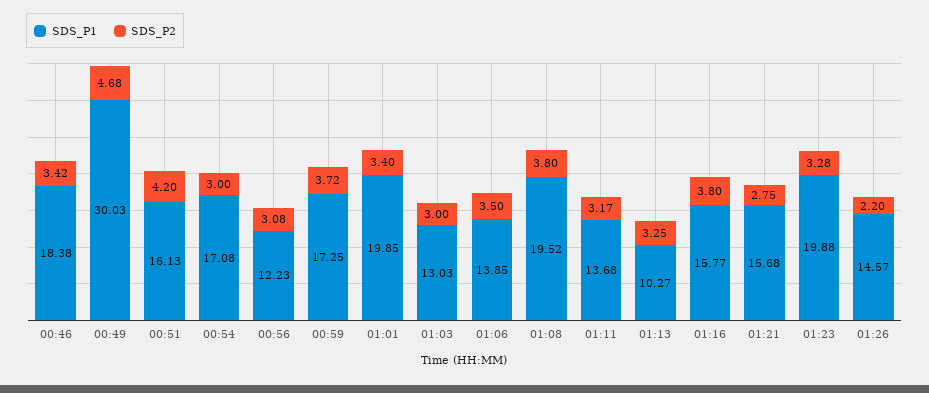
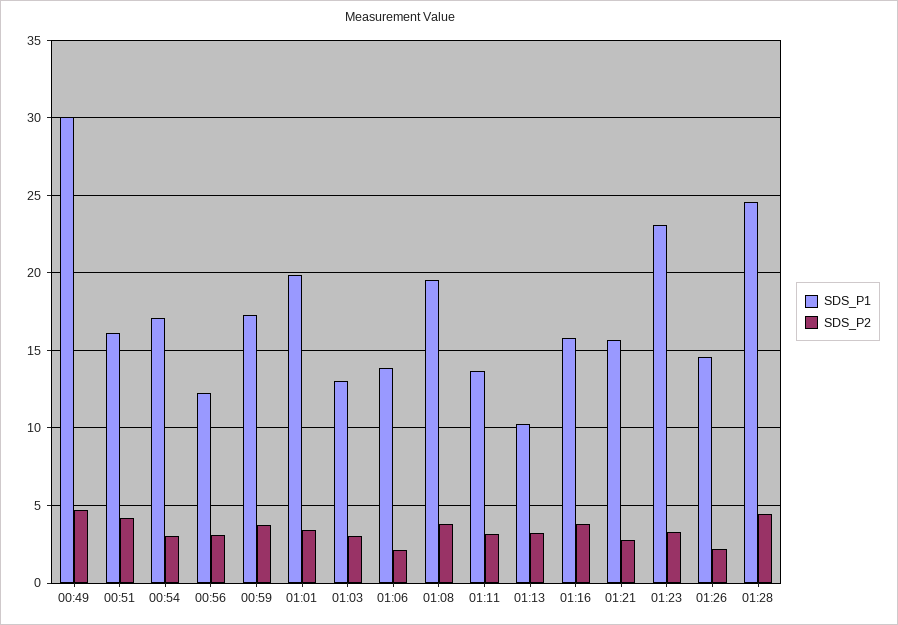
SDS_P1, 00:46: 18.38 -> none
SDS_P2, 00:46: 3.42 -> none
SDS_P2, 01:06: 3.5 -> 2
SDS_P1, 01:23: 19.88 -> 23
SDS_P1, 01:28: none -> 24.5
SDS_P2, 01:28: none -> 4.5

